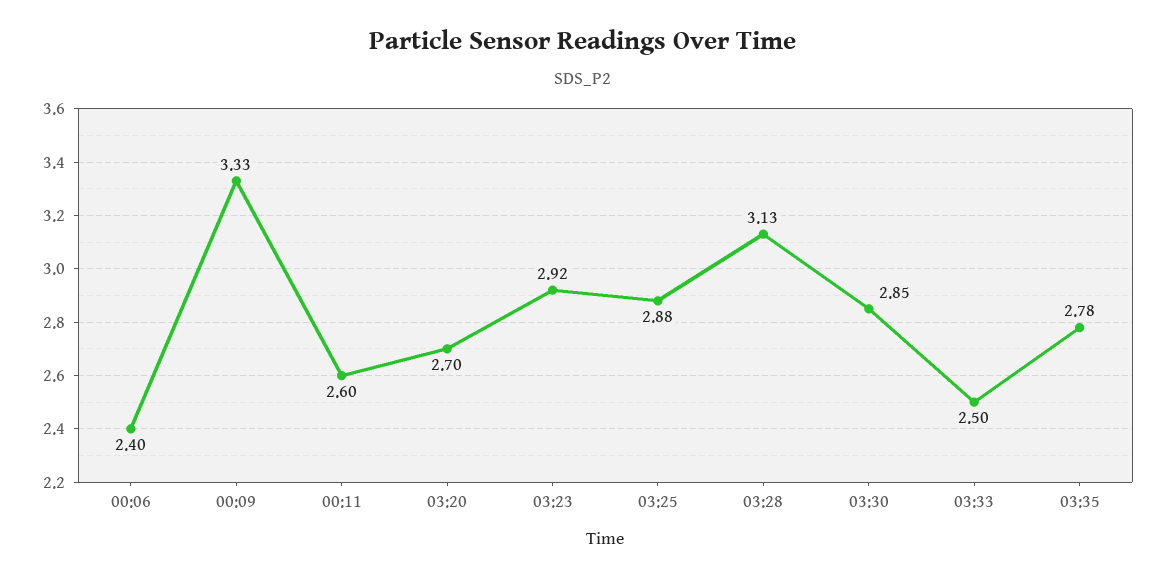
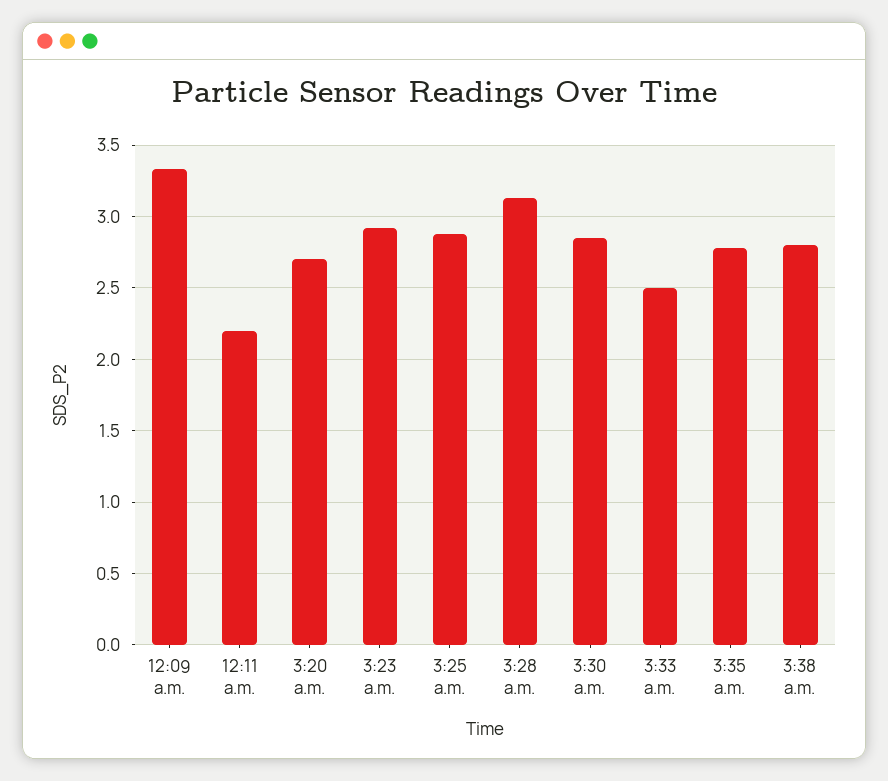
00:06: 2.4 -> none
00:11: 2.6 -> 2.2
3:38 a.m.: none -> 2.8

